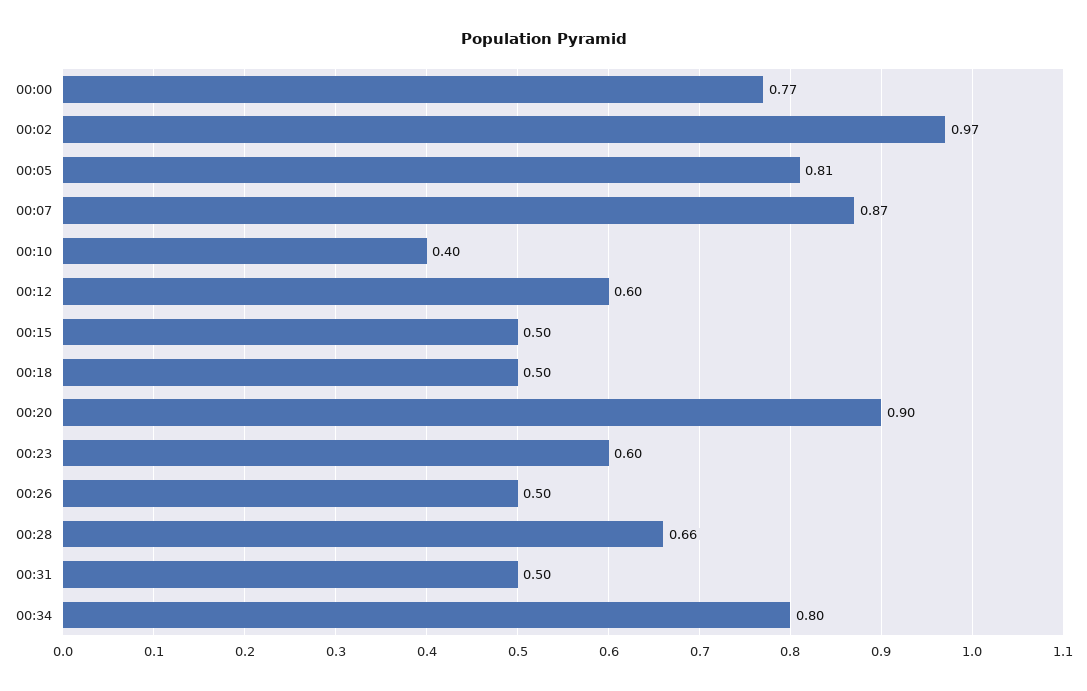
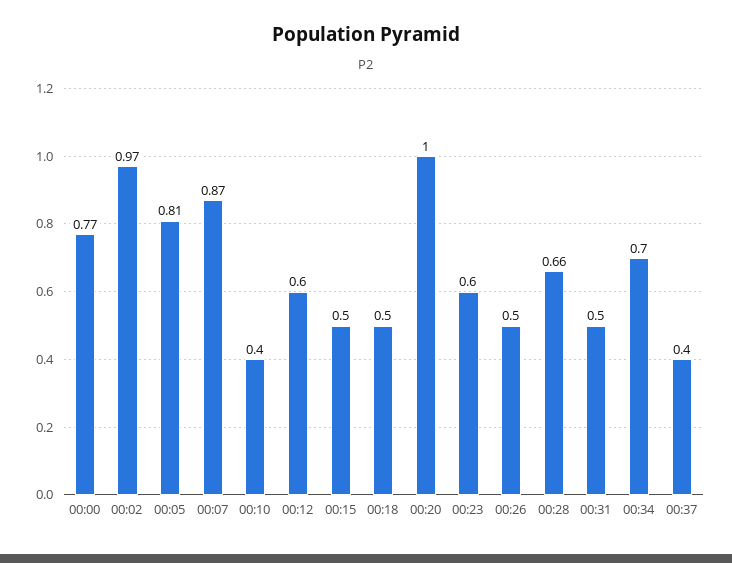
00:20: 0.9 -> 1
00:34: 0.8 -> 0.7
00:37: none -> 0.4

